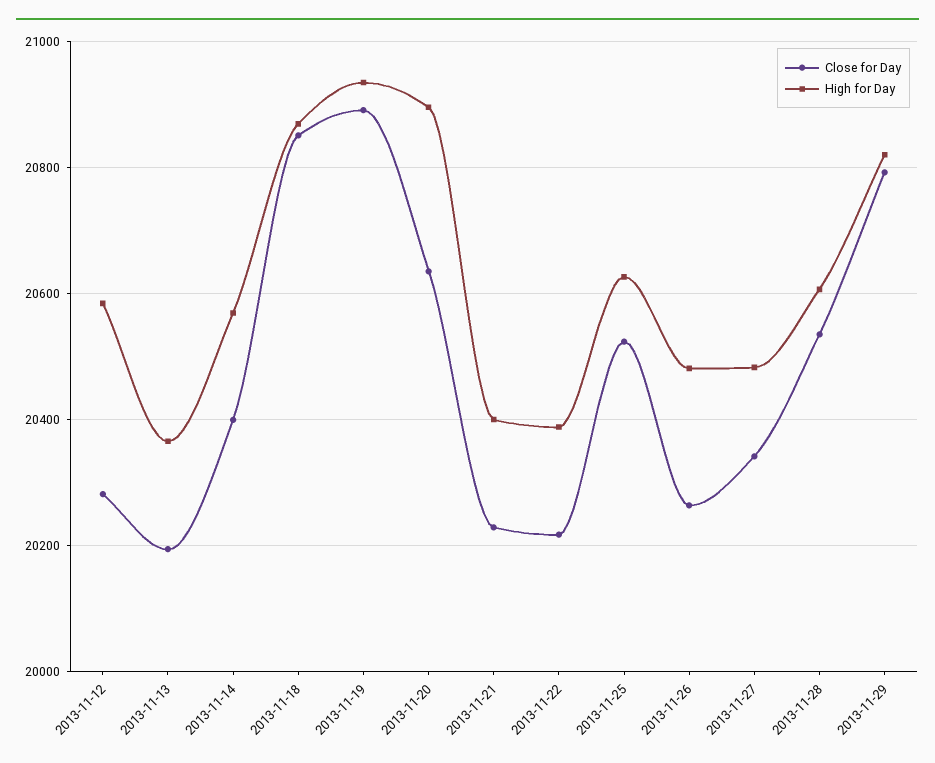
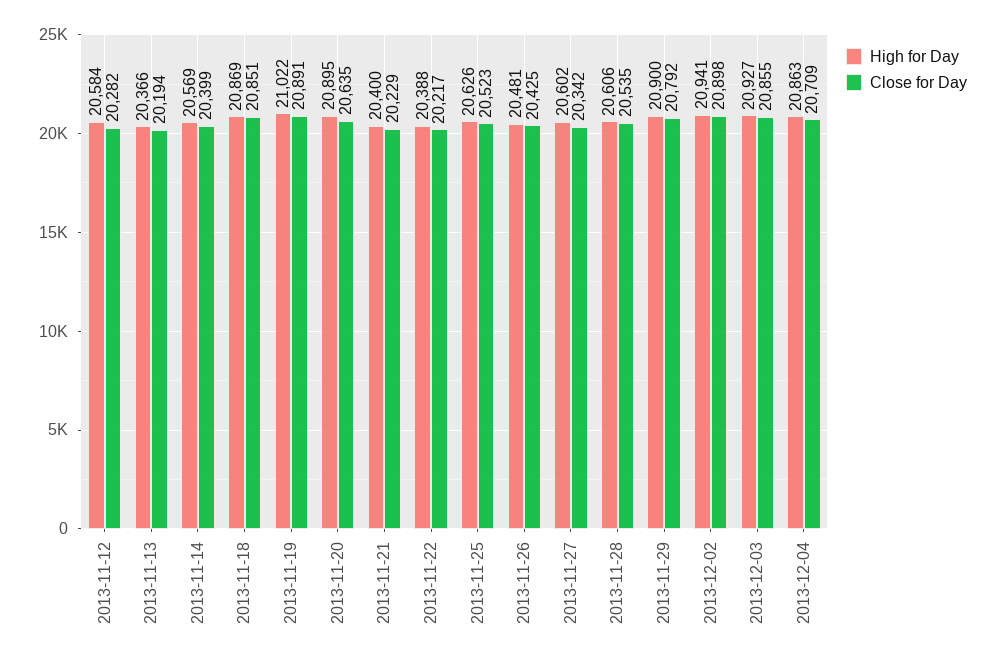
High for Day, 2013-11-19: 20940 -> 21022
Close for Day, 2013-11-26: 20260 -> 20425
High for Day, 2013-11-27: 20480 -> 20602
High for Day, 2013-11-29: 20820 -> 20900
High for Day, 2013-12-02: none -> 20941
Close for Day, 2013-12-02: none -> 20898
High for Day, 2013-12-03: none -> 20927
Close for Day, 2013-12-03: none -> 20855
High for Day, 2013-12-04: none -> 20863
Close for Day, 2013-12-04: none -> 20709

